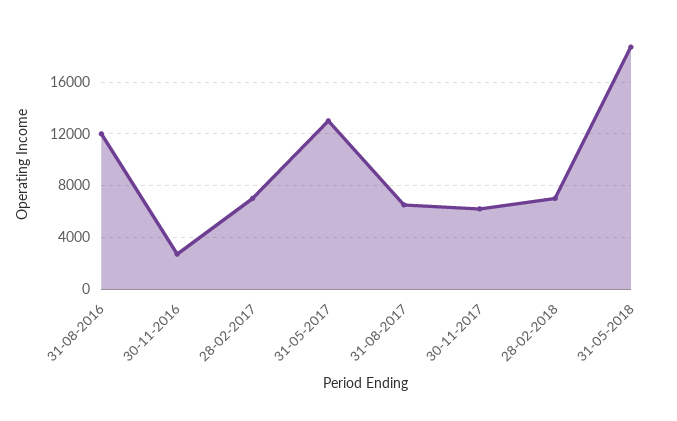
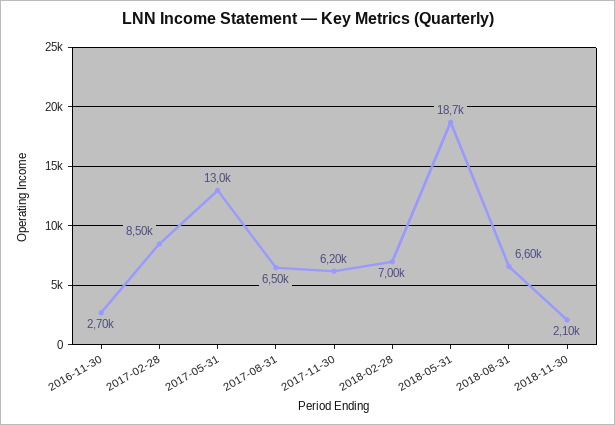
31-08-2016: 12000 -> none
28-02-2017: 7000 -> 8500
2018-08-31: none -> 6600
2018-11-30: none -> 2100

